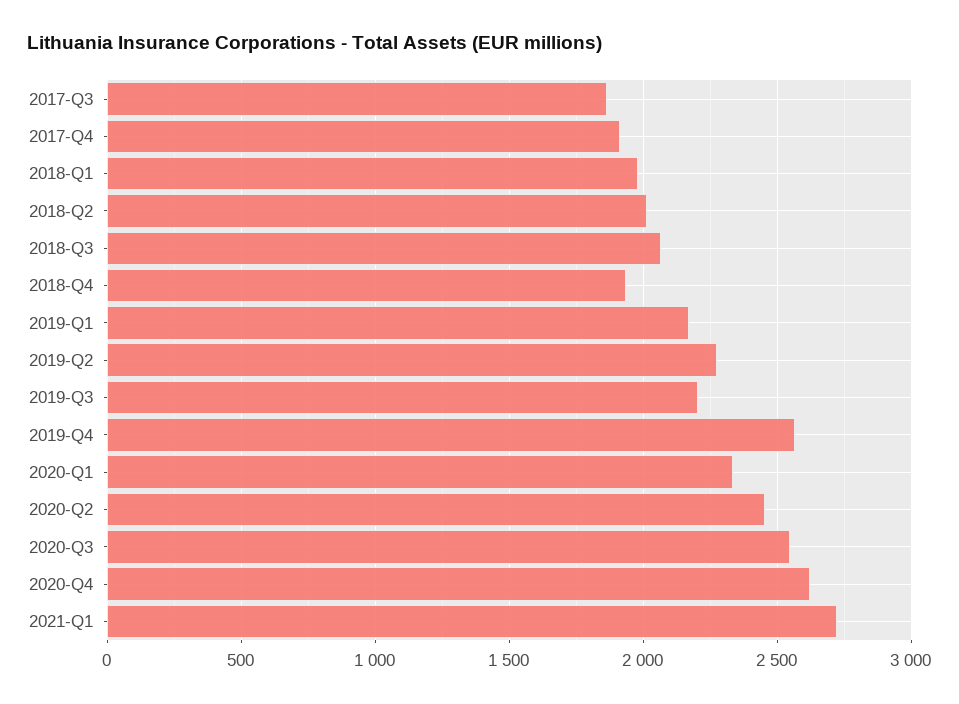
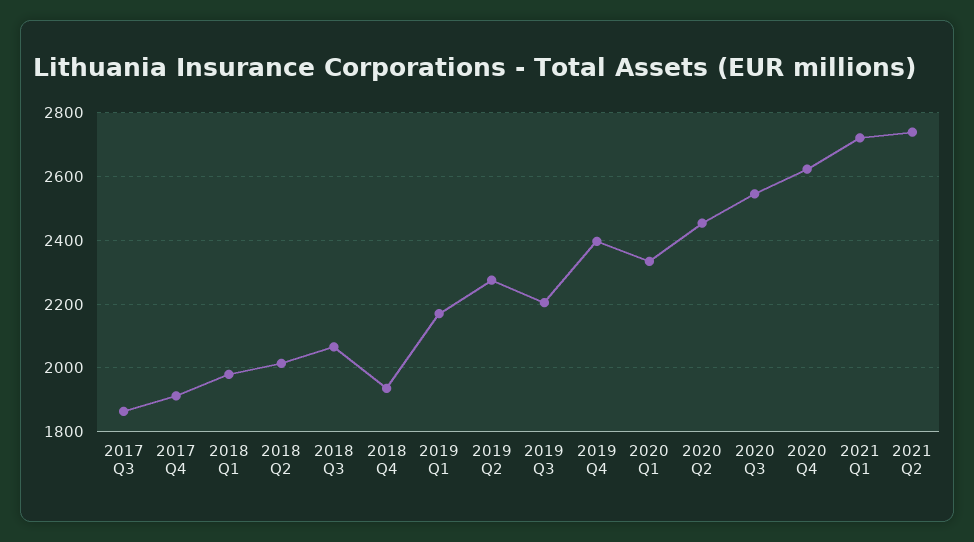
2019-Q4: 2550 -> 2400
2021 Q2: none -> 2740

